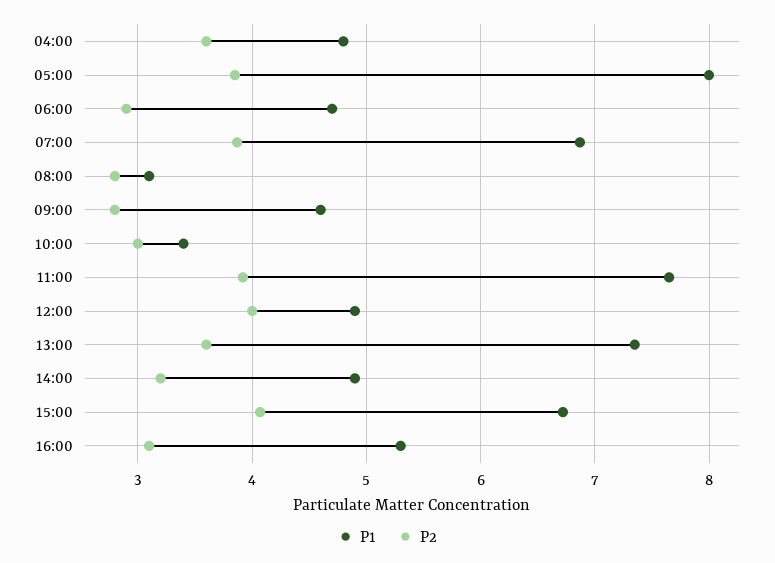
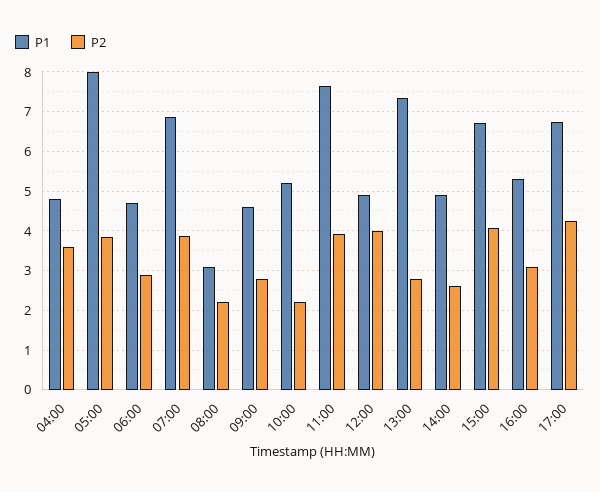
P2, 08:00: 2.8 -> 2.2
P1, 10:00: 3.4 -> 5.2
P2, 10:00: 3 -> 2.2
P2, 13:00: 3.6 -> 2.8
P2, 14:00: 3.2 -> 2.6
P1, 17:00: none -> 6.8
P2, 17:00: none -> 4.2

